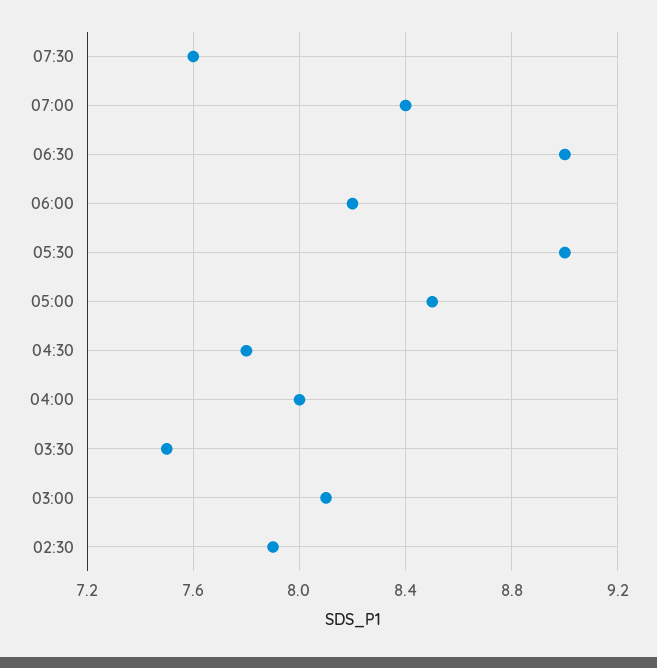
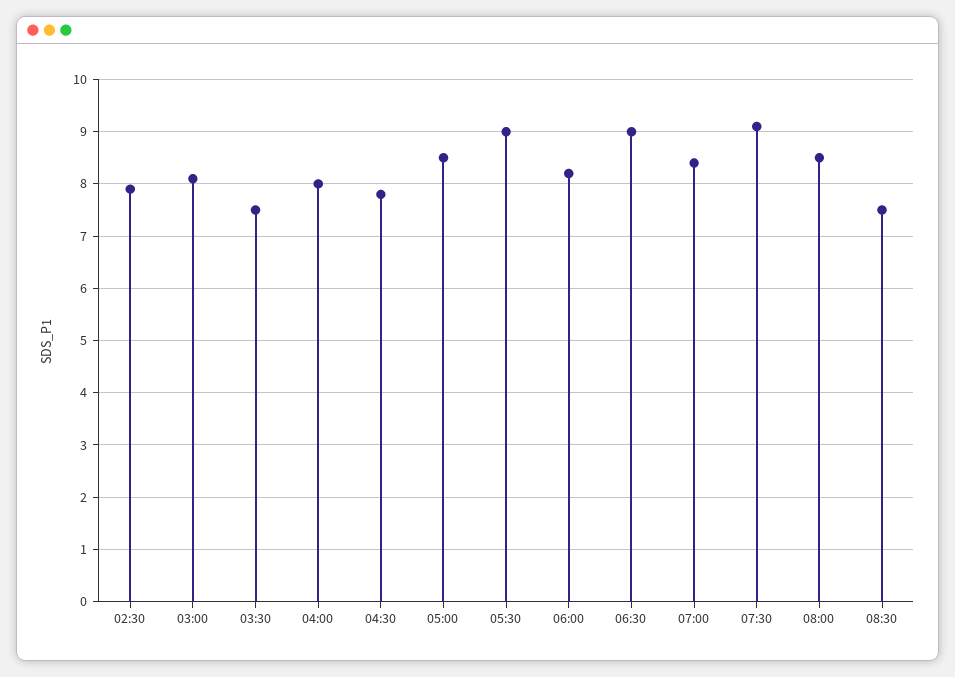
07:30: 7.6 -> 9
08:00: none -> 8.5
08:30: none -> 7.5

